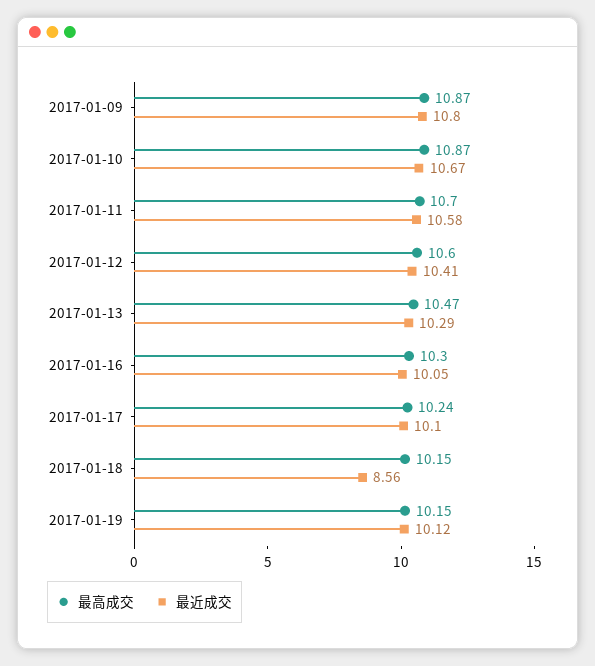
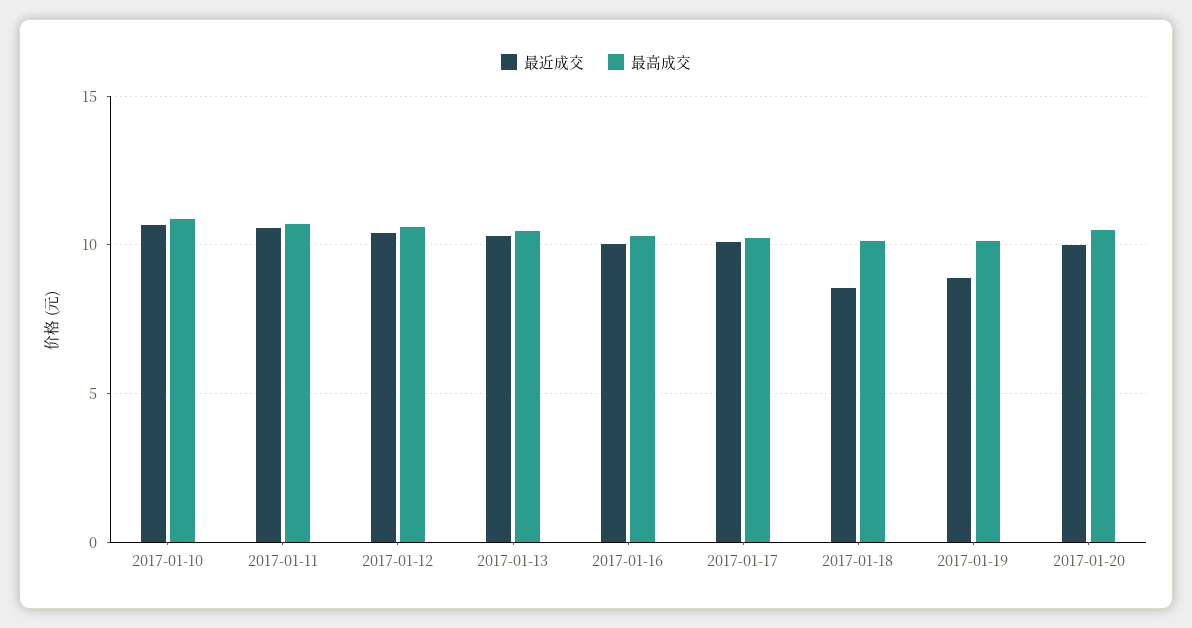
最高成交, 2017-01-09: 10.87 -> none
最近成交, 2017-01-09: 10.8 -> none
最近成交, 2017-01-19: 10.12 -> 9
最近成交, 2017-01-20: none -> 10
最高成交, 2017-01-20: none -> 10.5

